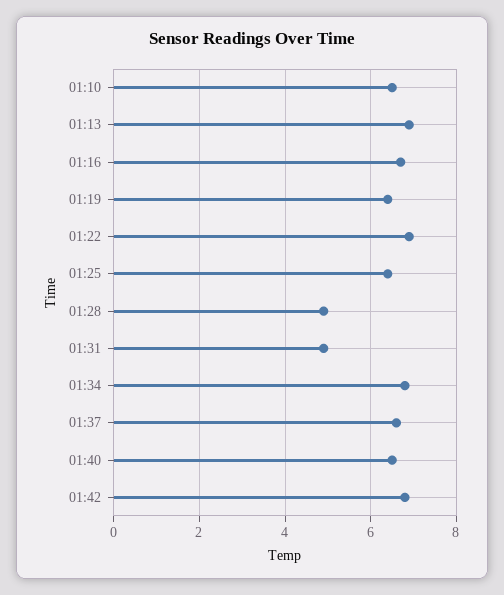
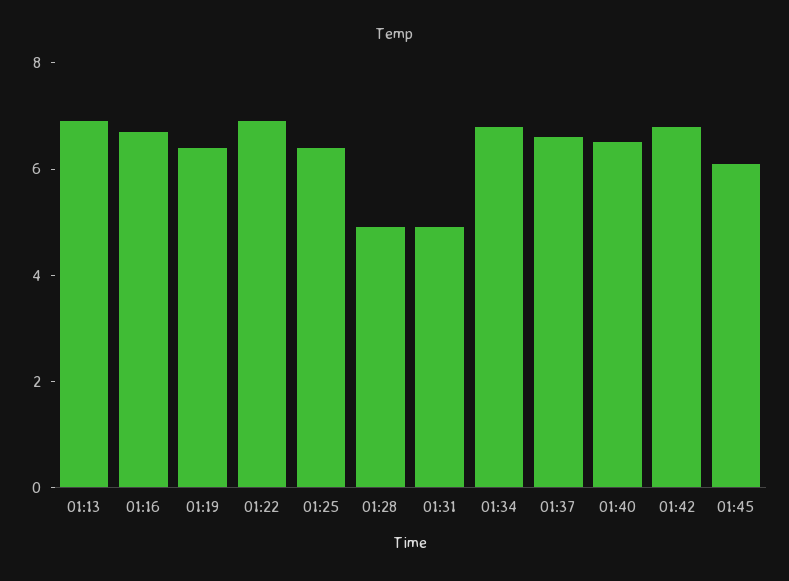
01:10: 6.5 -> none
01:45: none -> 6

